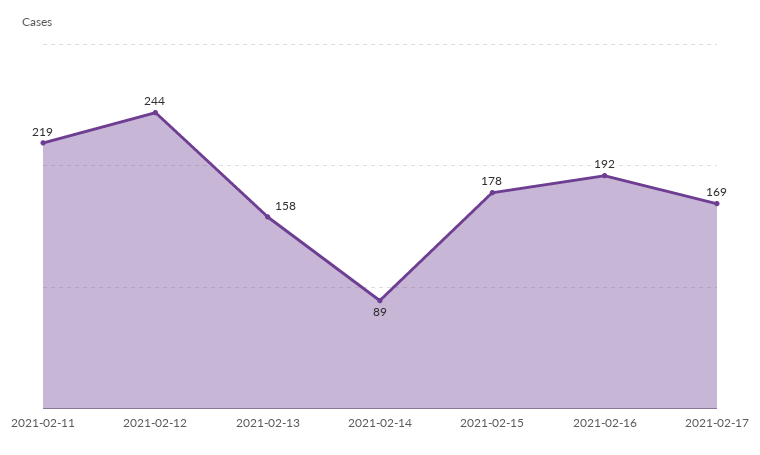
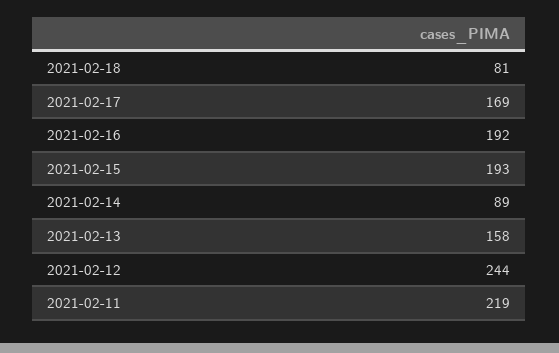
2021-02-15: 178 -> 193
2021-02-18: none -> 81

